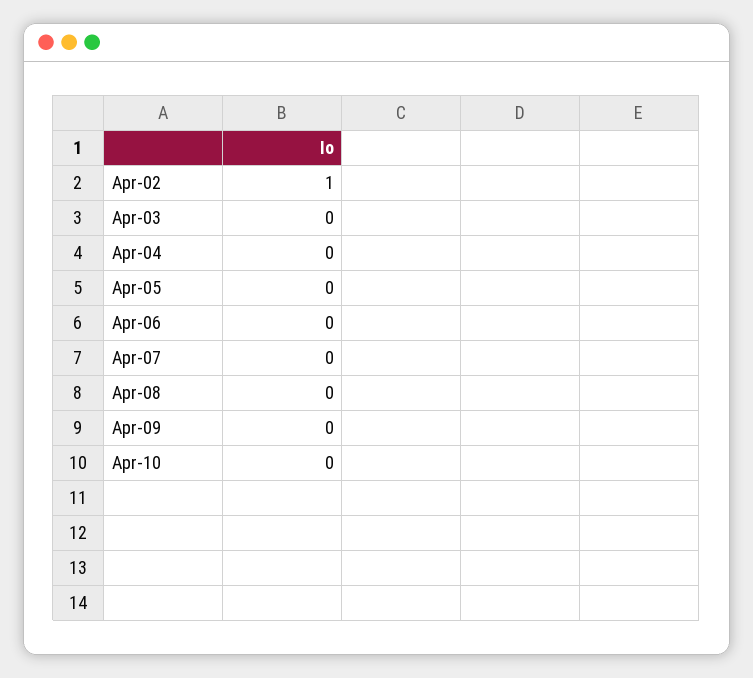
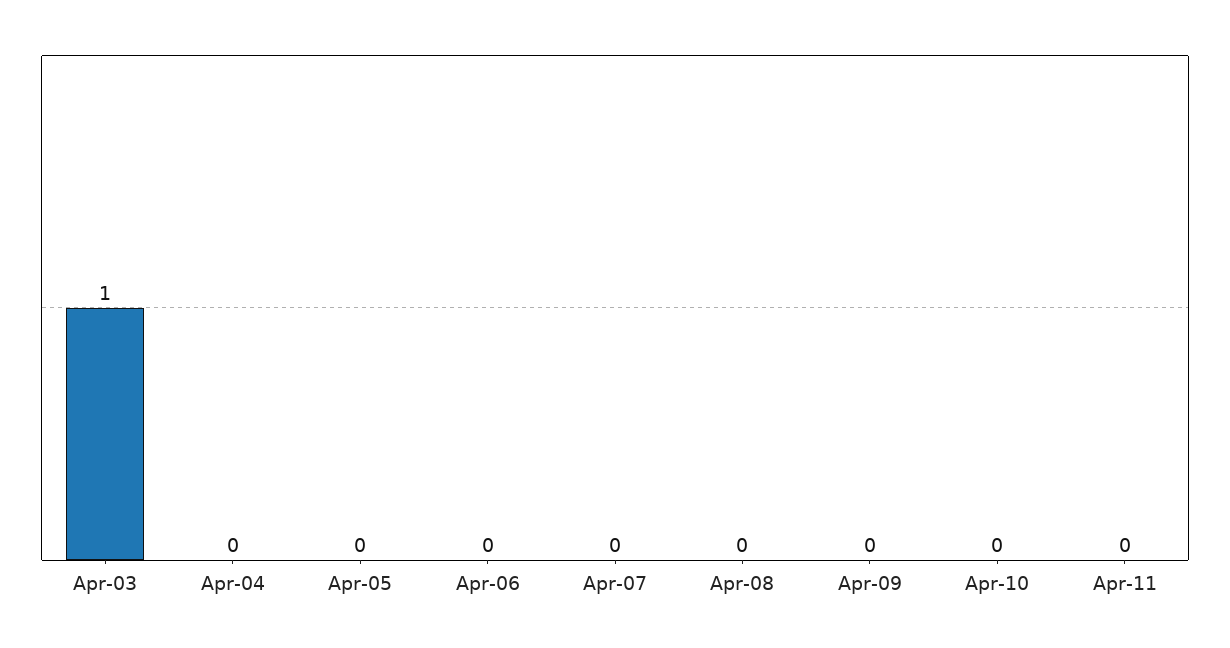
Apr-02: 1 -> none
Apr-03: 0 -> 1
Apr-11: none -> 0

